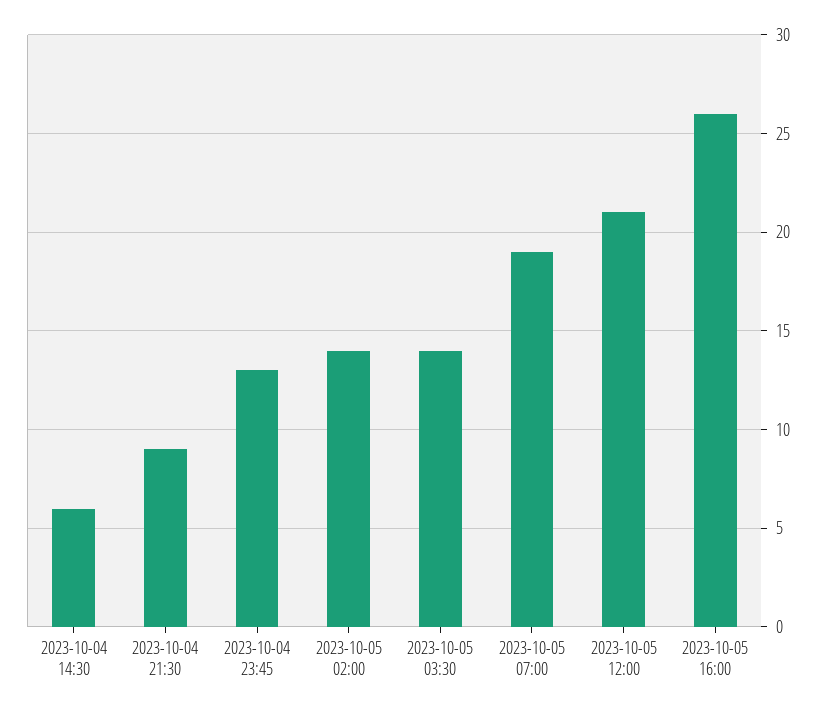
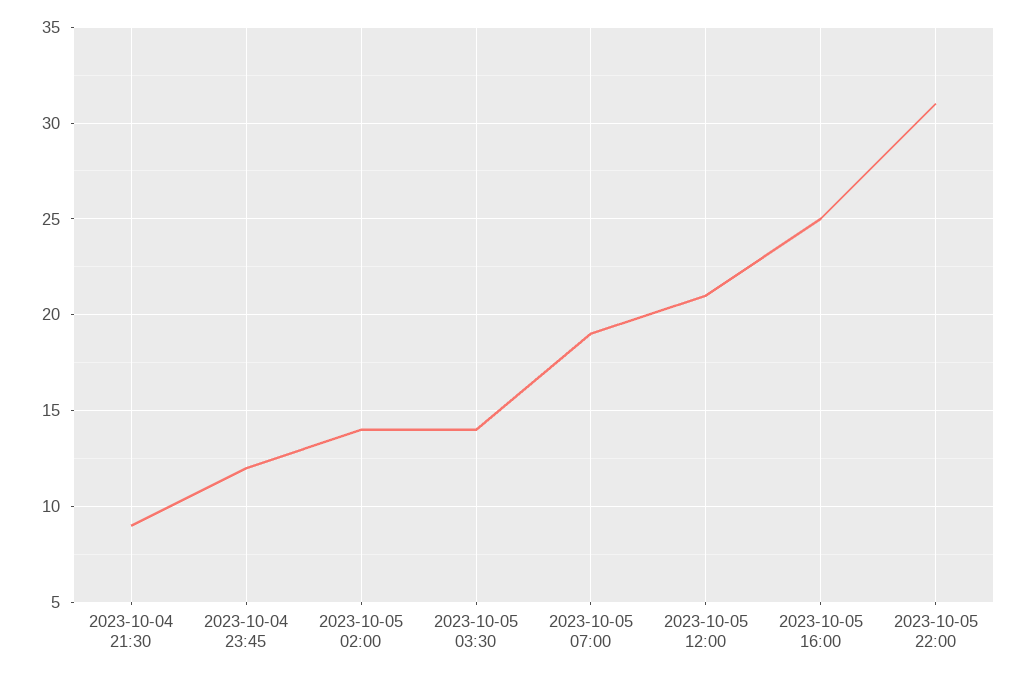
2023-10-04 14:30: 6 -> none
2023-10-04 23:45: 13 -> 12
2023-10-05 16:00: 26 -> 25
2023-10-05 22:00: none -> 31

